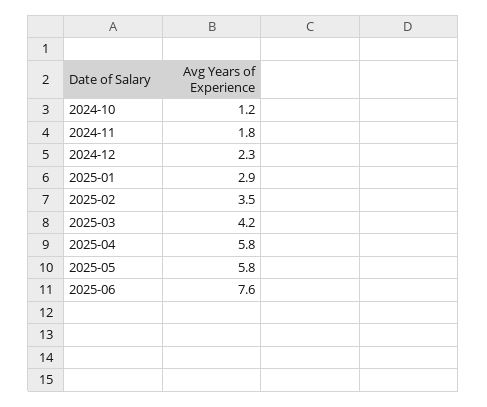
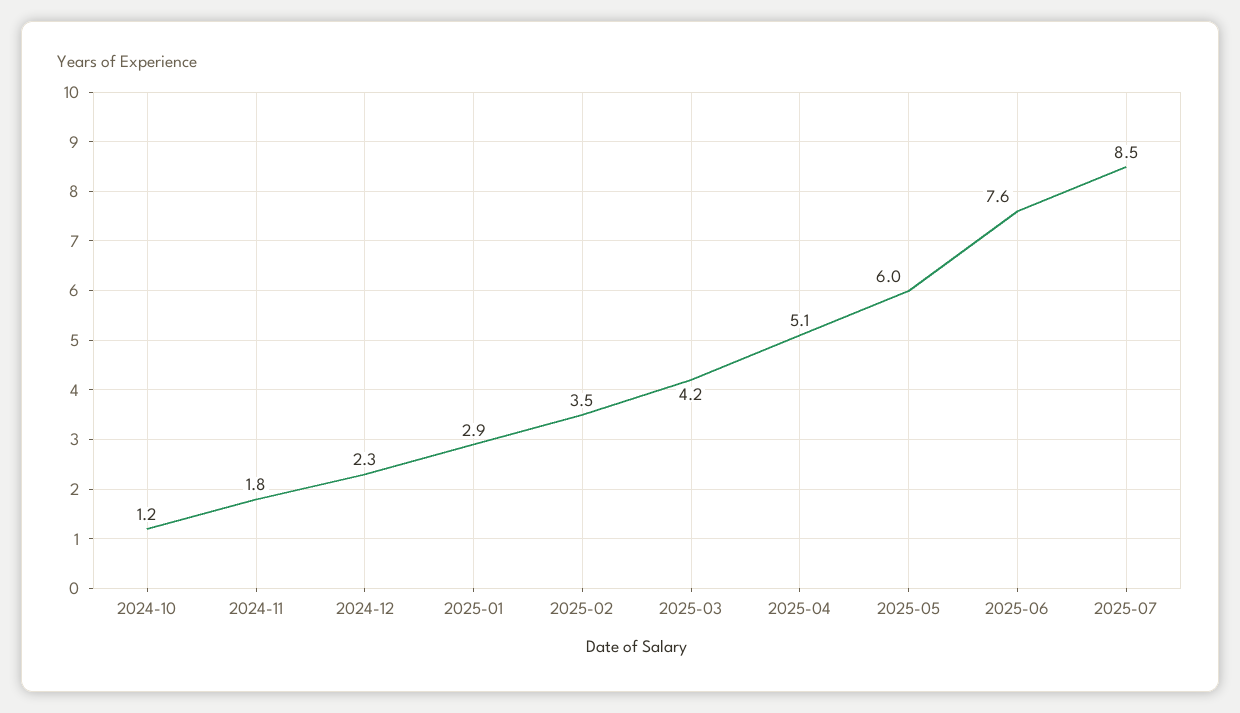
2025-04: 5.8 -> 5.1
2025-05: 5.8 -> 6
2025-07: none -> 8.5

